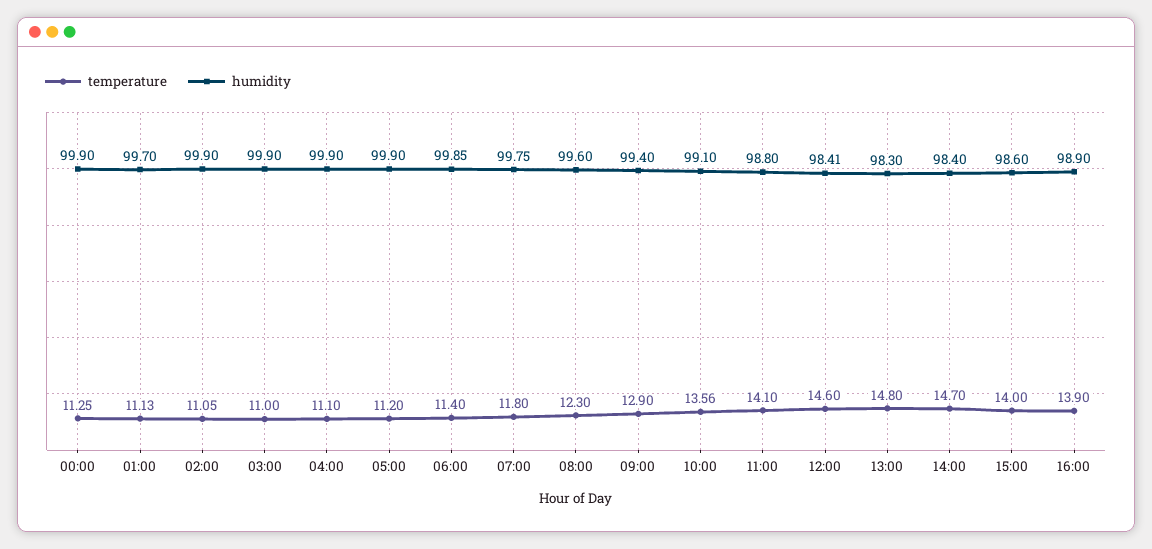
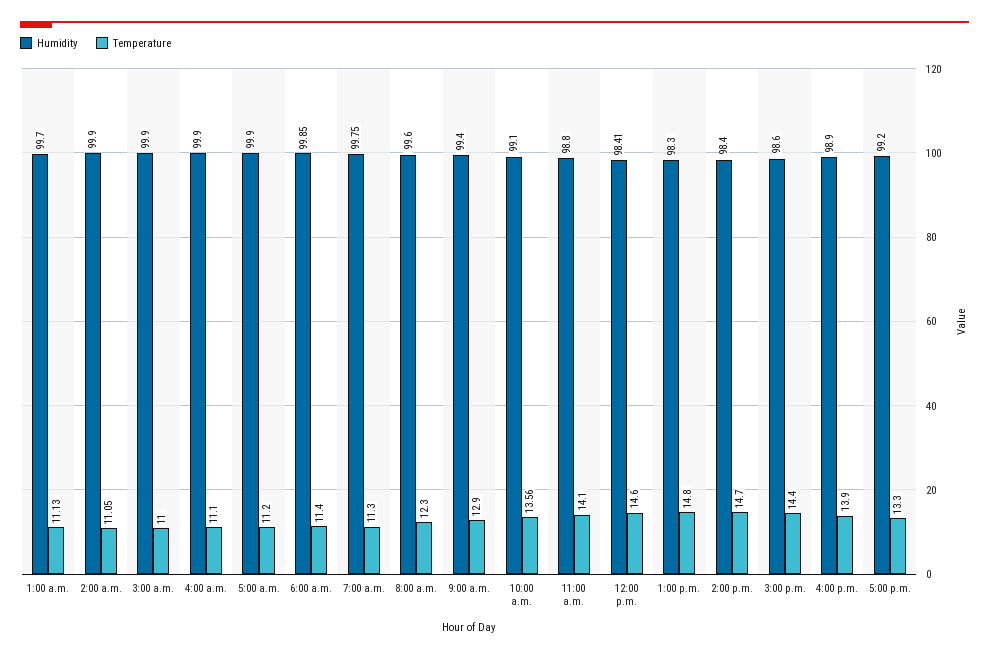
temperature, 00:00: 11.25 -> none
humidity, 00:00: 99.9 -> none
temperature, 07:00: 11.8 -> 11.3
temperature, 15:00: 14 -> 14.4
humidity, 5:00 p.m.: none -> 99.2
temperature, 5:00 p.m.: none -> 13.3

